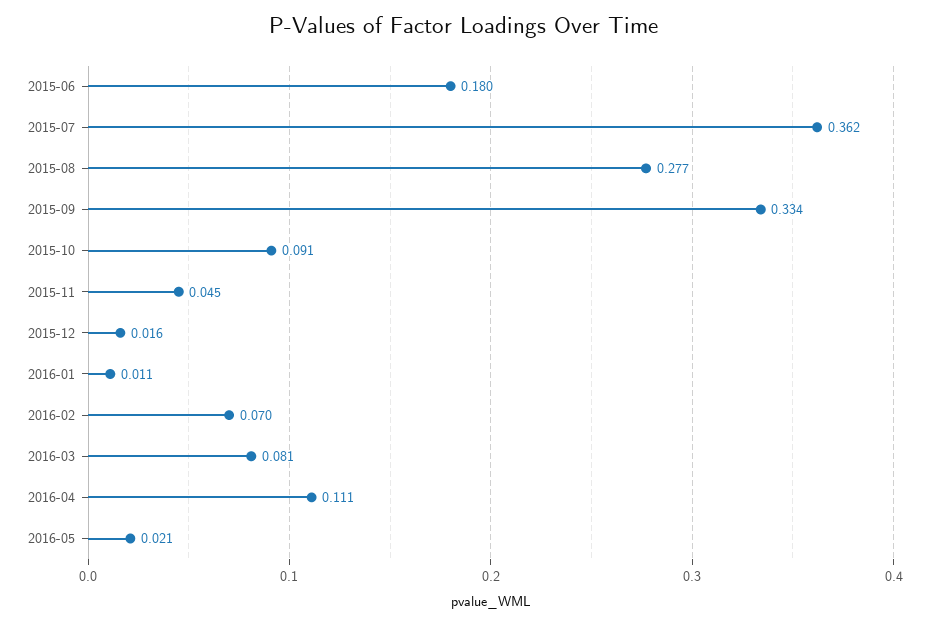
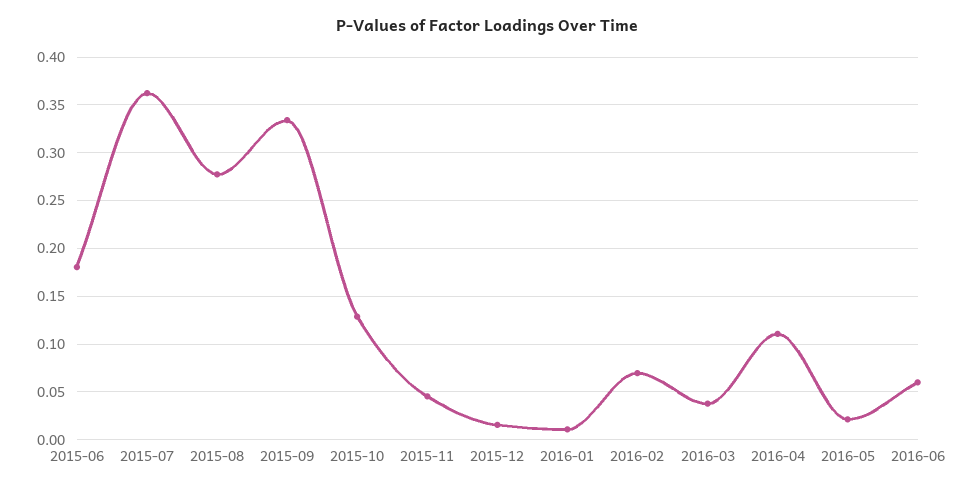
2015-10: 0.091 -> 0.13
2016-03: 0.081 -> 0.04
2016-06: none -> 0.06

